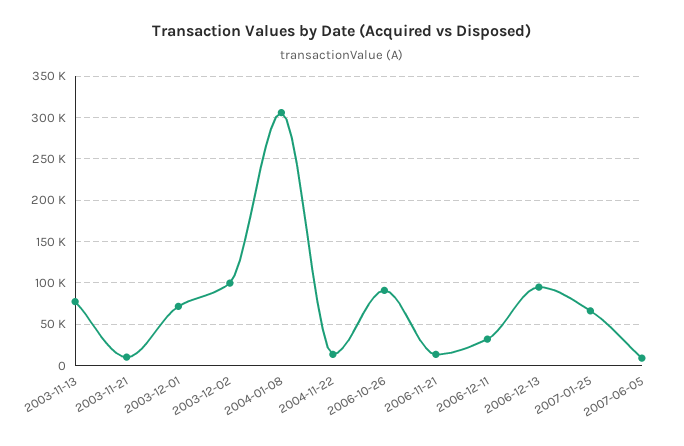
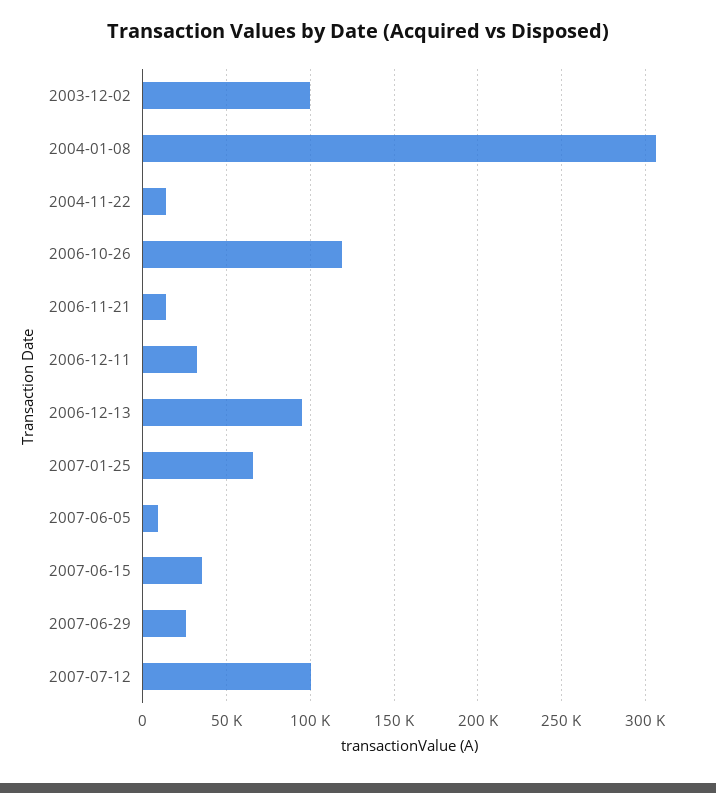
2003-11-13: 80000 -> none
2003-11-21: 10000 -> none
2003-12-01: 70000 -> none
2006-10-26: 90000 -> 120000
2007-06-15: none -> 35000
2007-06-29: none -> 25000
2007-07-12: none -> 100000

